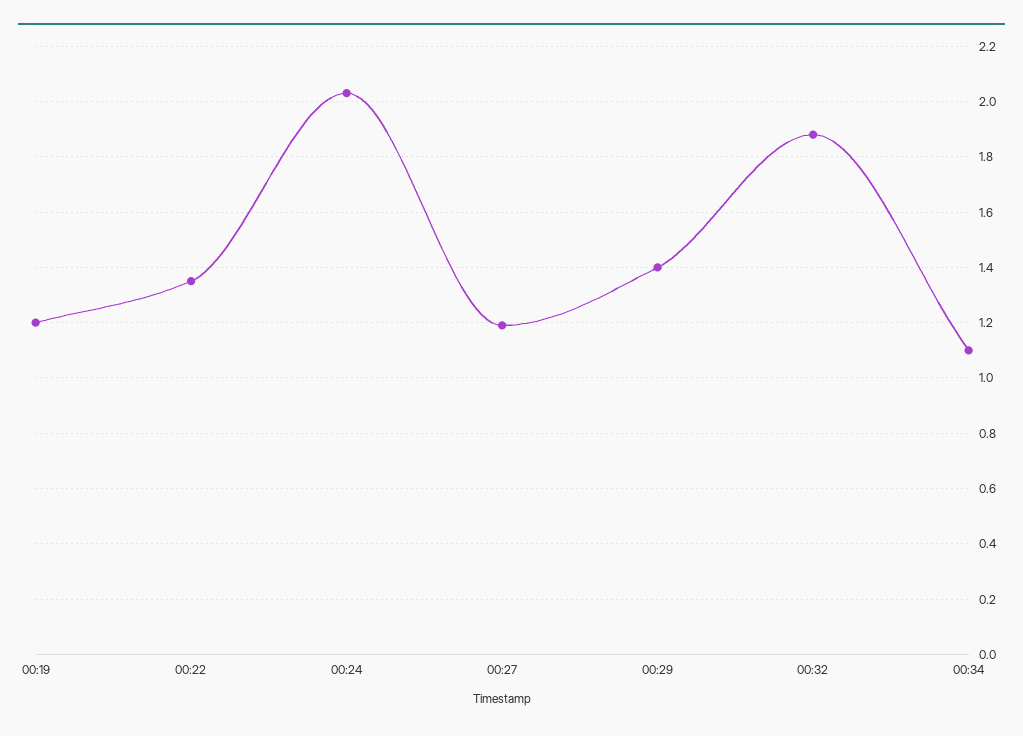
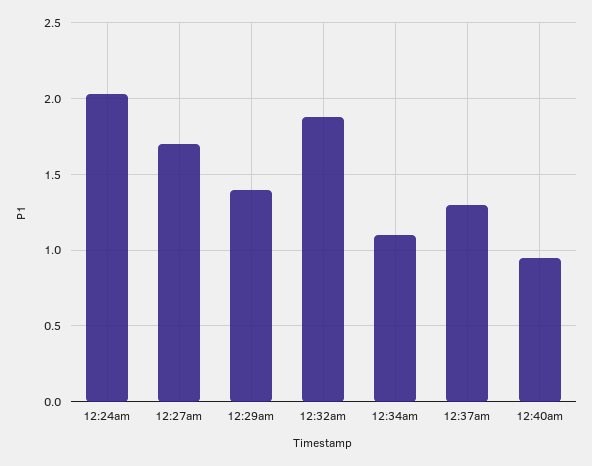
00:19: 1.2 -> none
00:22: 1.35 -> none
00:27: 1.2 -> 1.7
12:37am: none -> 1.3
12:40am: none -> 0.95

